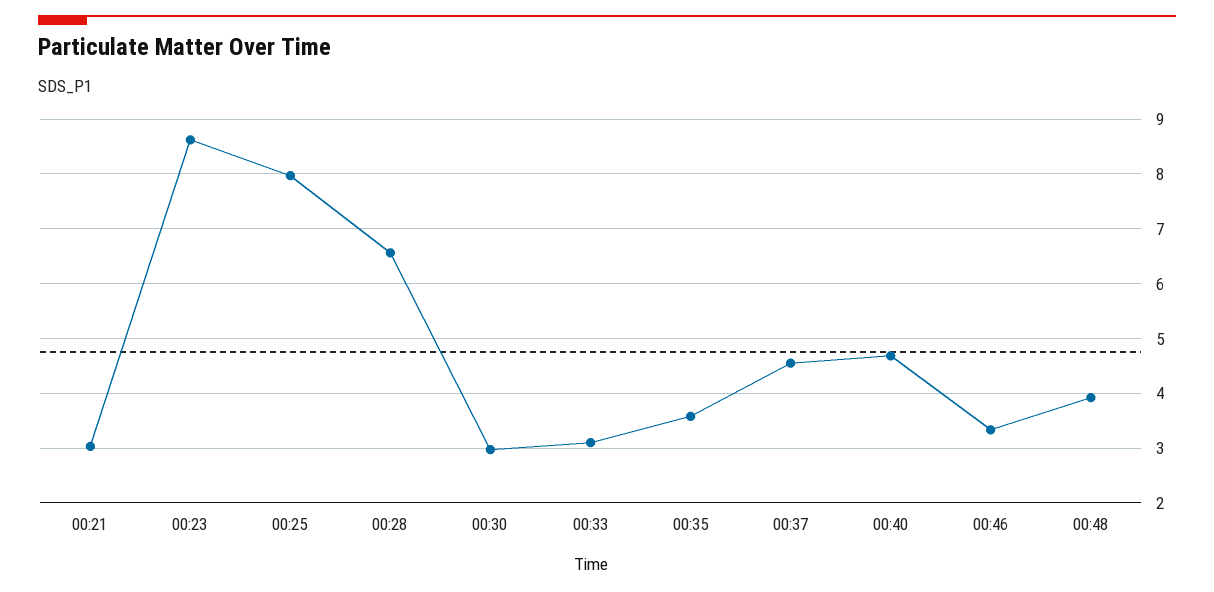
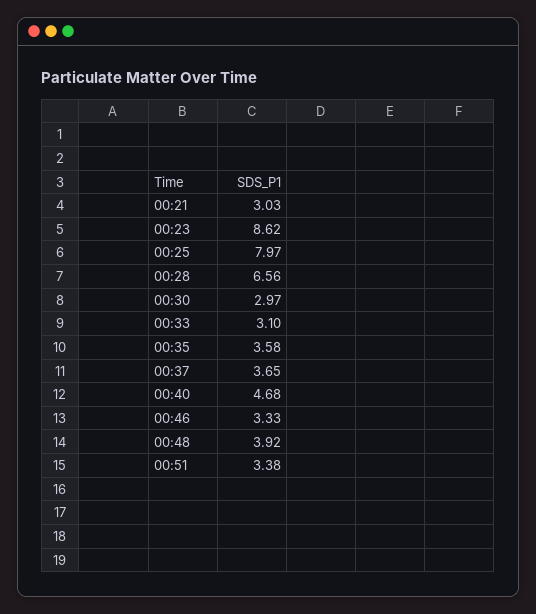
00:37: 4.6 -> 3.65
00:51: none -> 3.38

